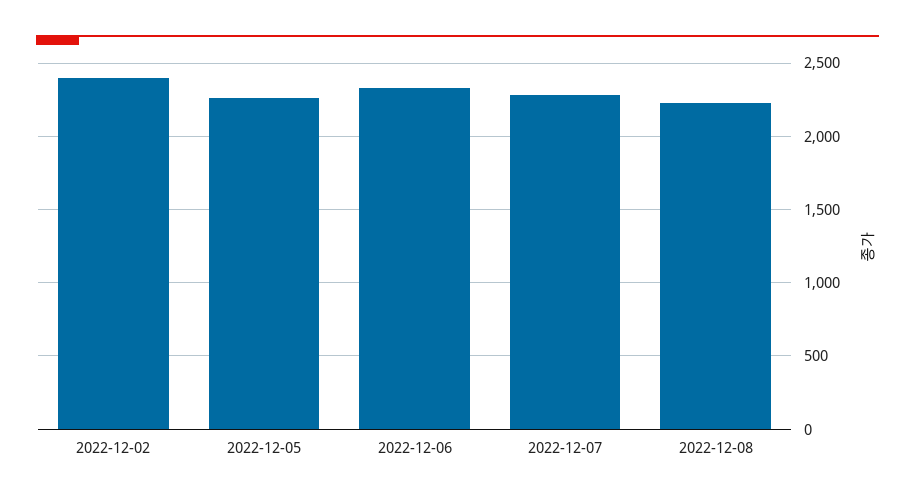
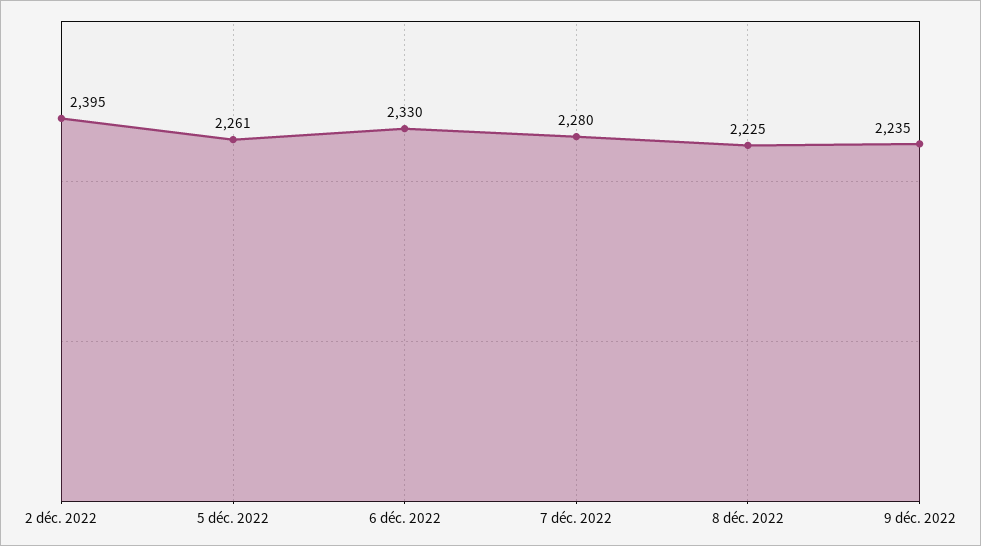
9 déc. 2022: none -> 2235

